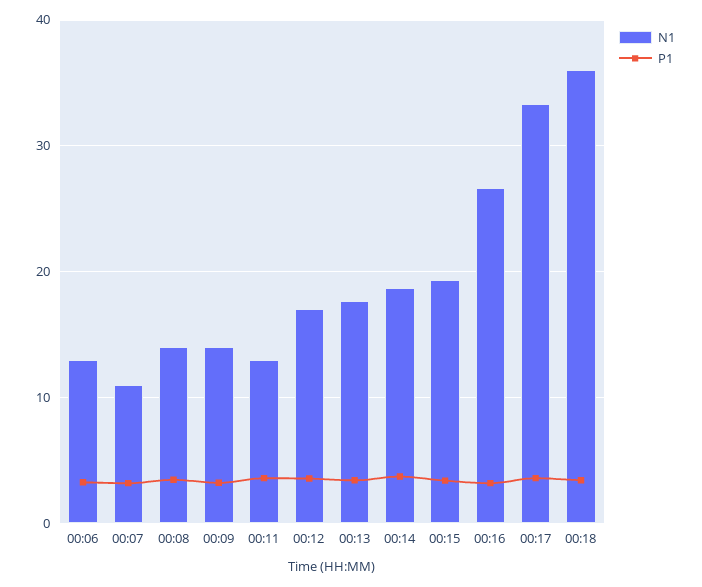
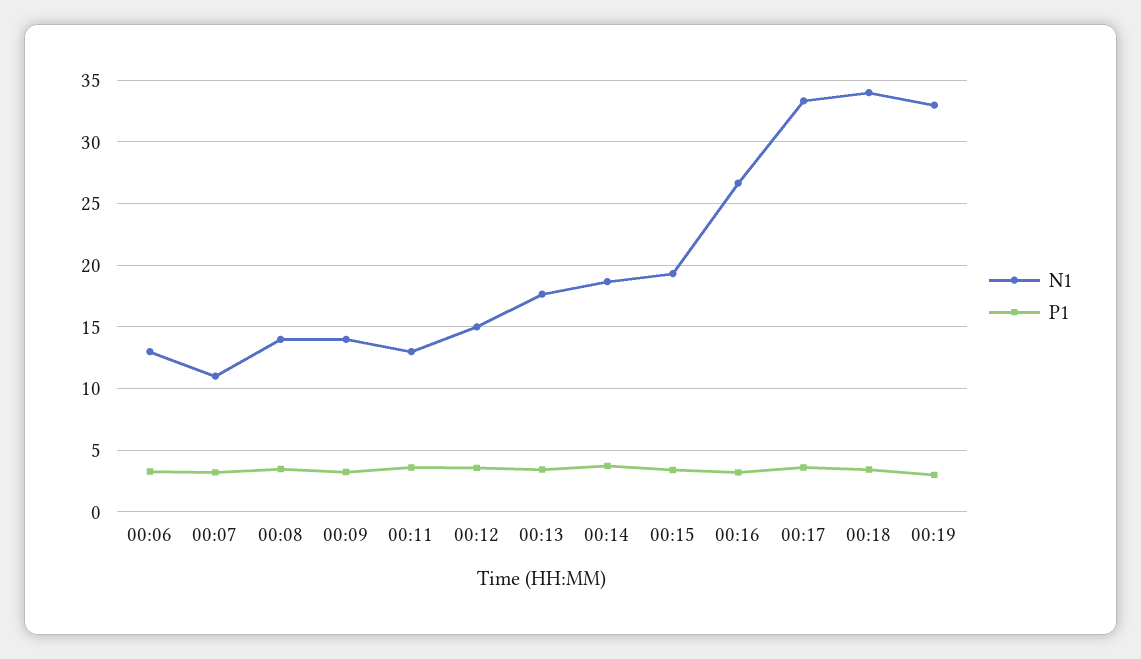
N1, 00:12: 17 -> 15
N1, 00:18: 36 -> 34
N1, 00:19: none -> 33
P1, 00:19: none -> 3

